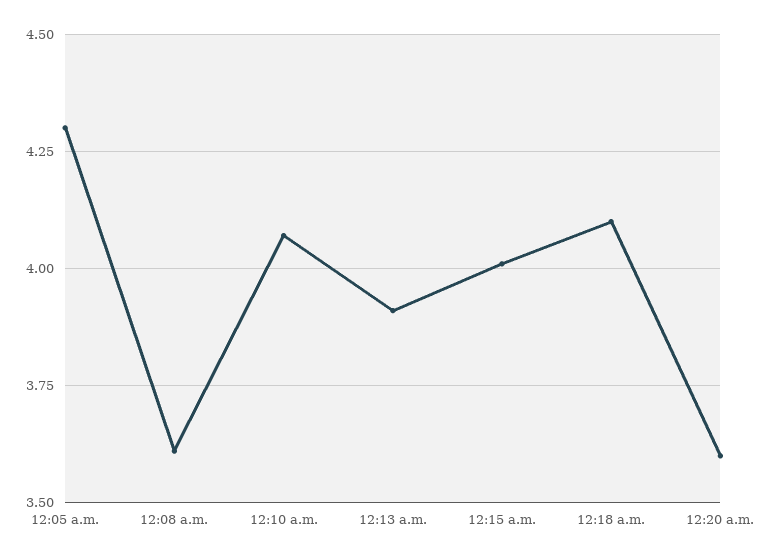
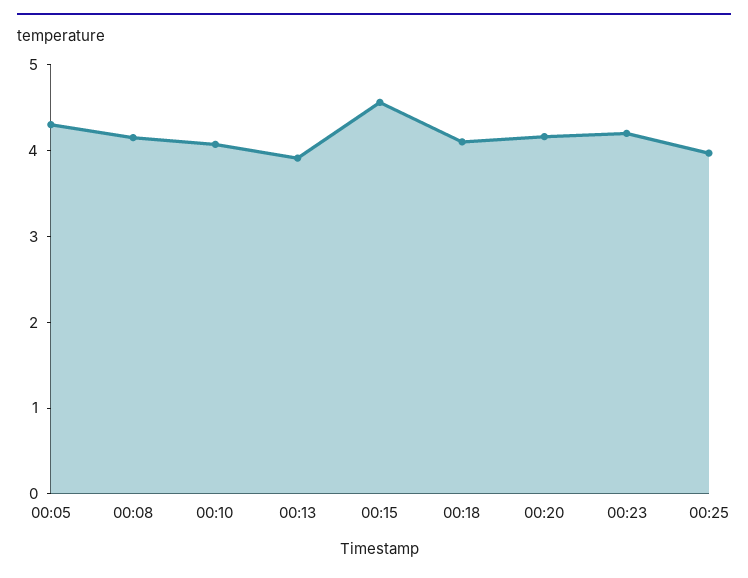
12:08 a.m.: 3.6 -> 4.2
12:15 a.m.: 4 -> 4.6
12:20 a.m.: 3.6 -> 4.2
00:23: none -> 4.2
00:25: none -> 4

